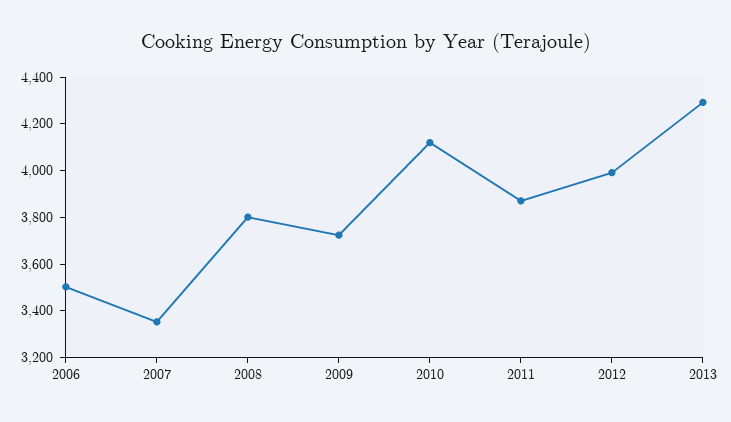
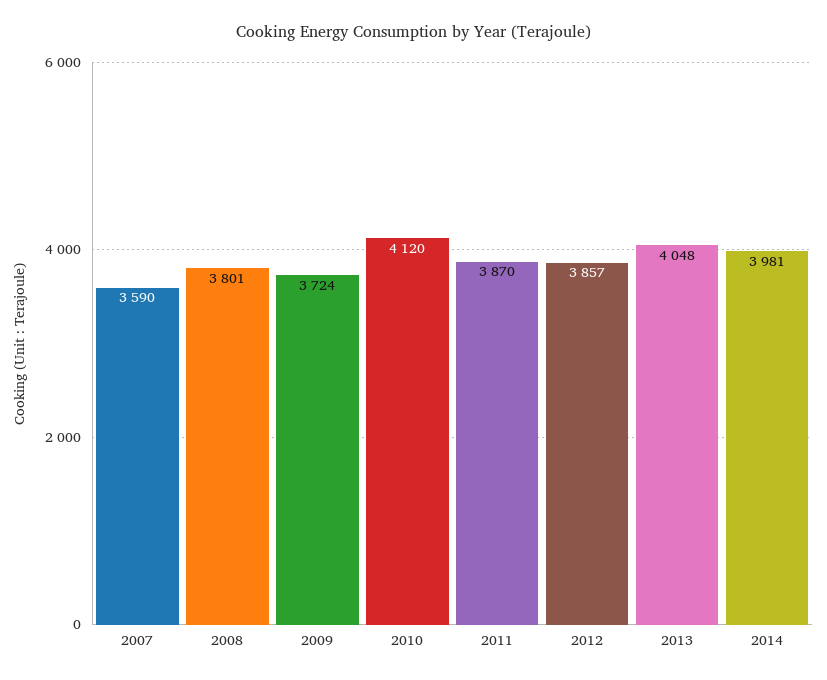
2006: 3500 -> none
2007: 3350 -> 3590
2012: 4000 -> 3857
2013: 4300 -> 4048
2014: none -> 3981

